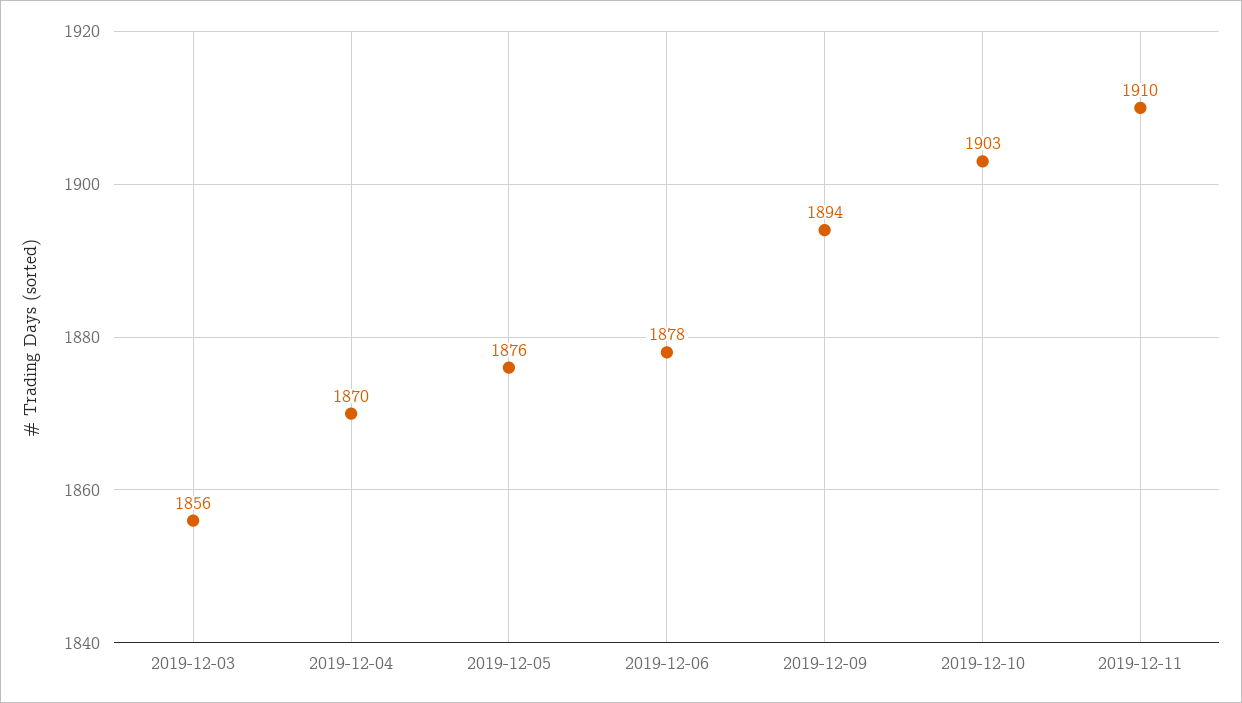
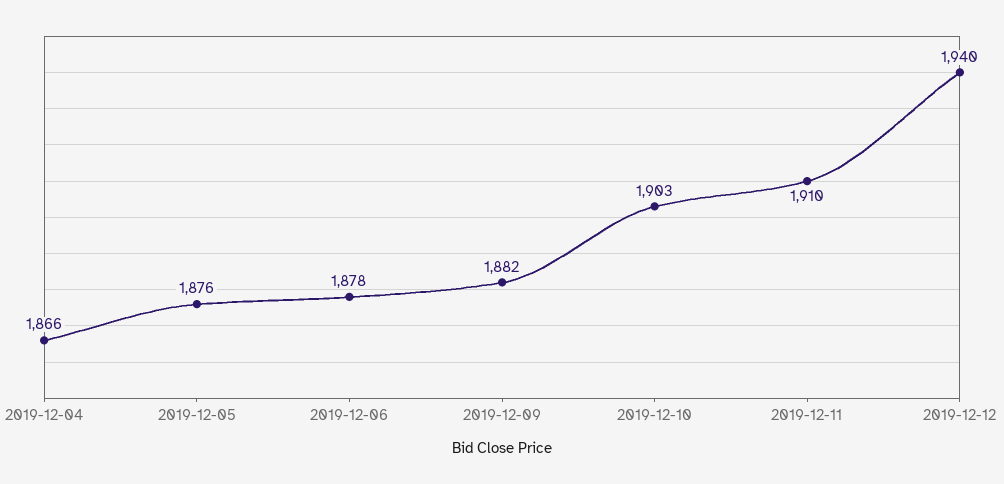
2019-12-03: 1856 -> none
2019-12-04: 1870 -> 1866
2019-12-09: 1894 -> 1882
2019-12-12: none -> 1940

